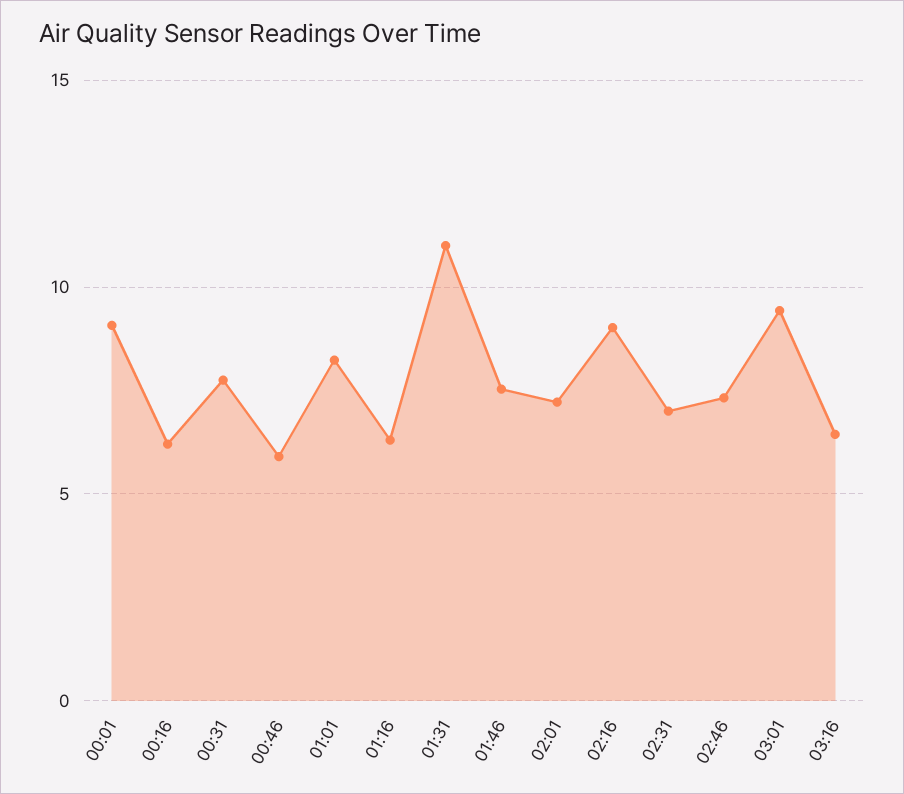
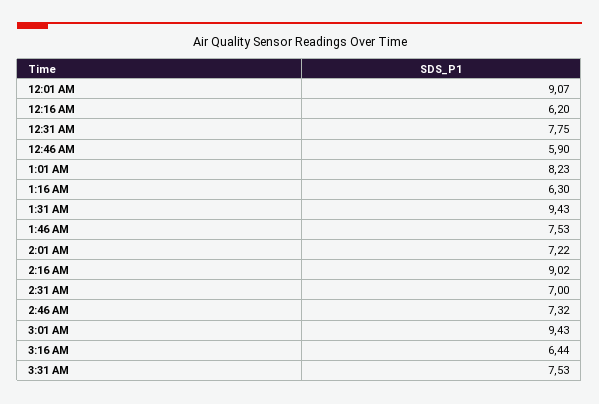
01:31: 11 -> 9.43
3:31 AM: none -> 7.53

